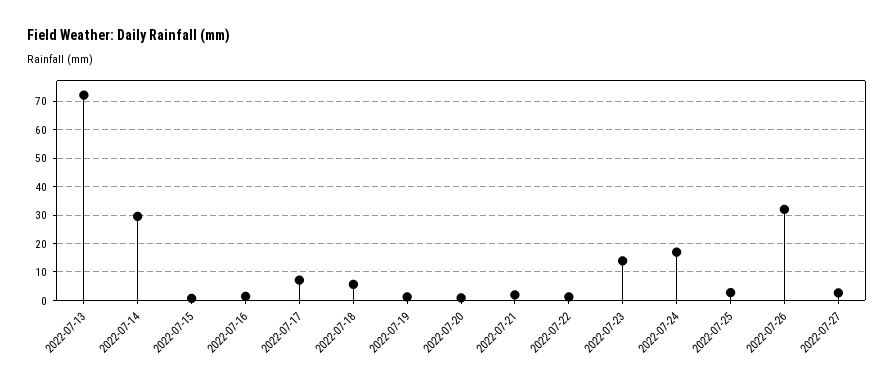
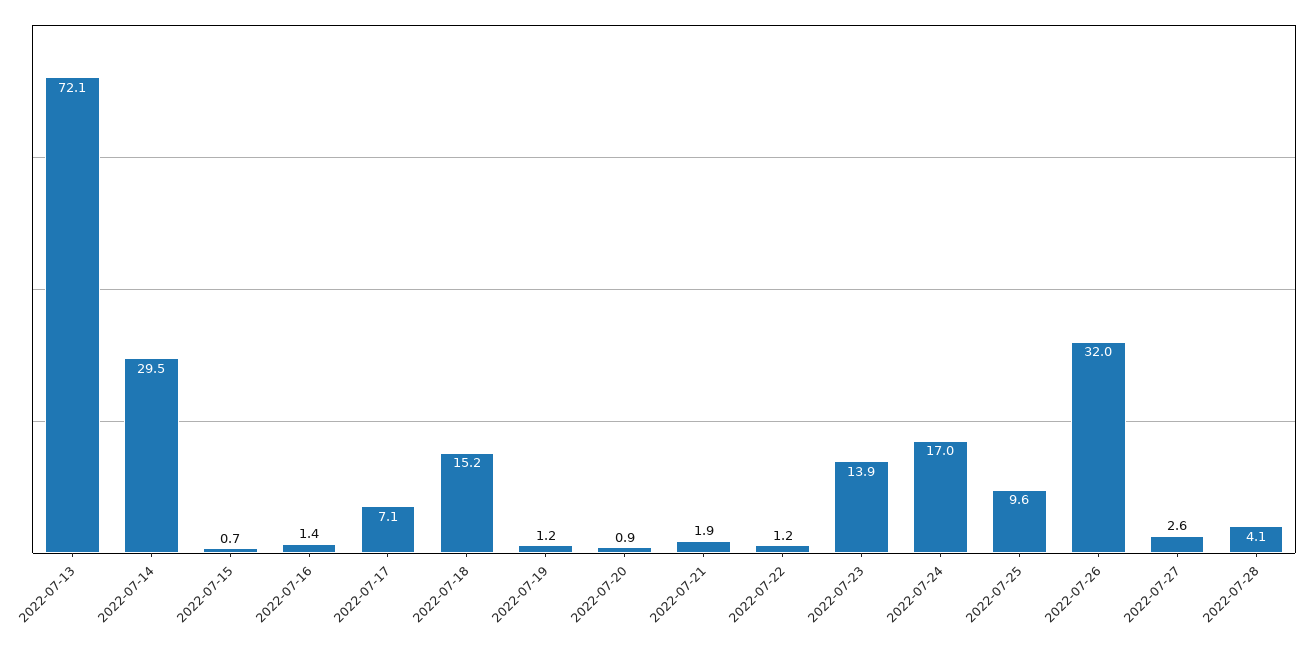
2022-07-18: 5 -> 15.2
2022-07-25: 2.5 -> 9.6
2022-07-28: none -> 4.1

